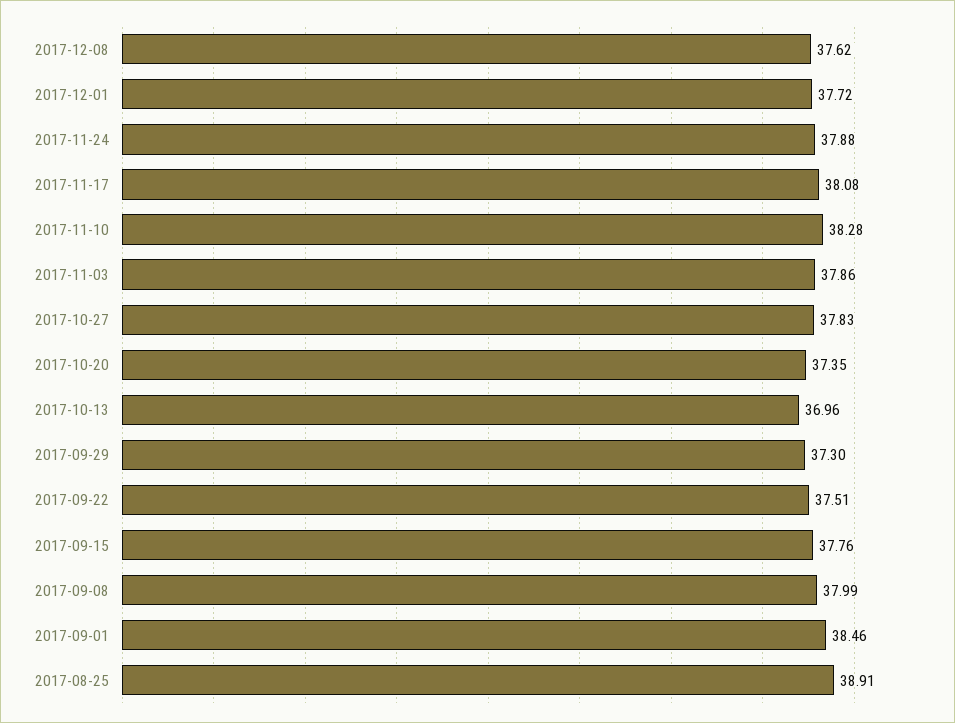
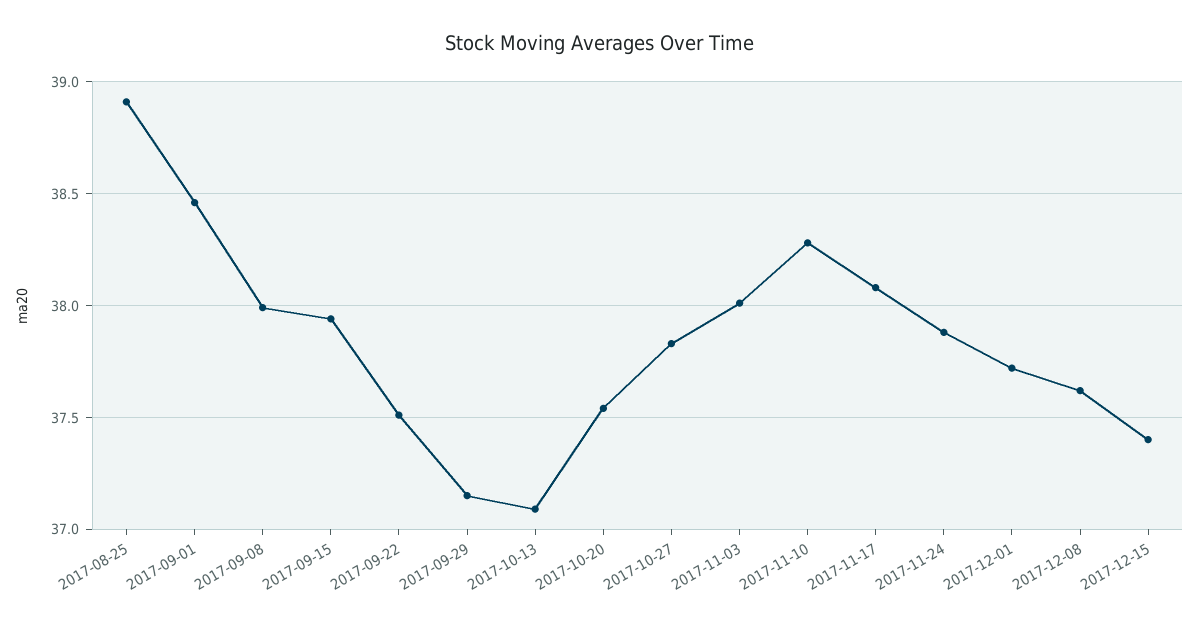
2017-11-03: 37.86 -> 38
2017-10-20: 37.35 -> 37.55
2017-10-13: 36.96 -> 37.1
2017-09-29: 37.3 -> 37.15
2017-09-15: 37.76 -> 37.95
2017-12-15: none -> 37.4

